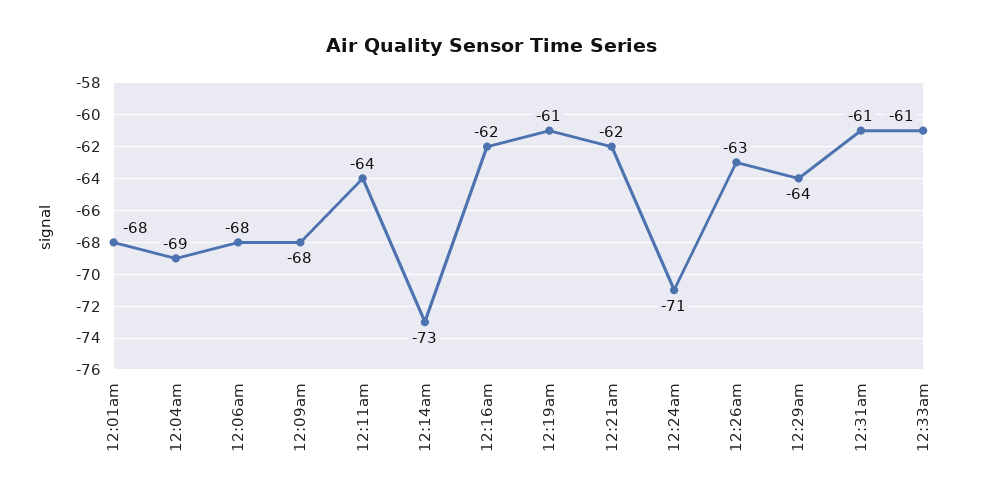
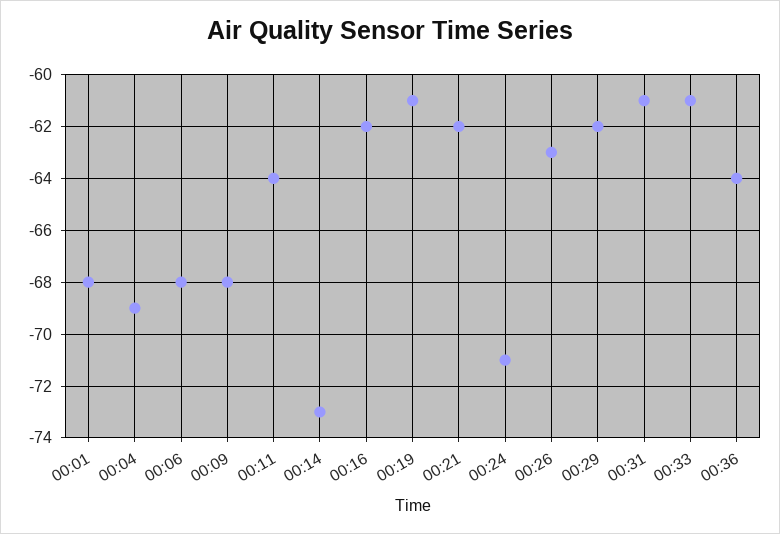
12:29am: -64 -> -62
00:36: none -> -64

